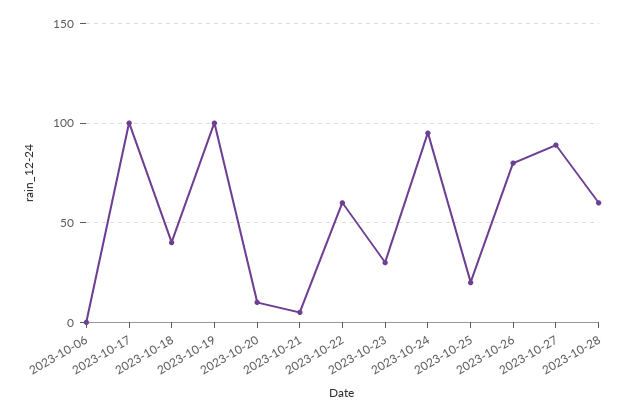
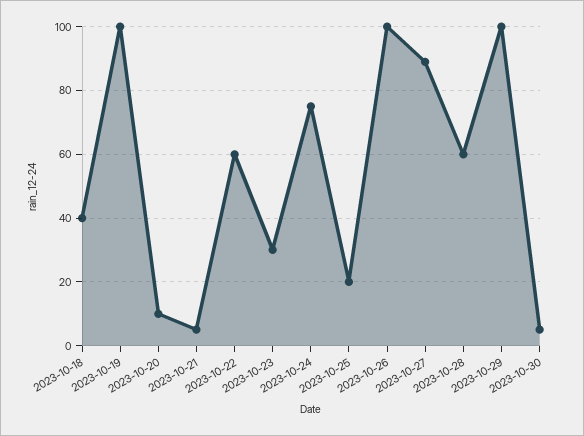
2023-10-06: 0 -> none
2023-10-17: 100 -> none
2023-10-24: 95 -> 75
2023-10-26: 80 -> 100
2023-10-29: none -> 100
2023-10-30: none -> 5

